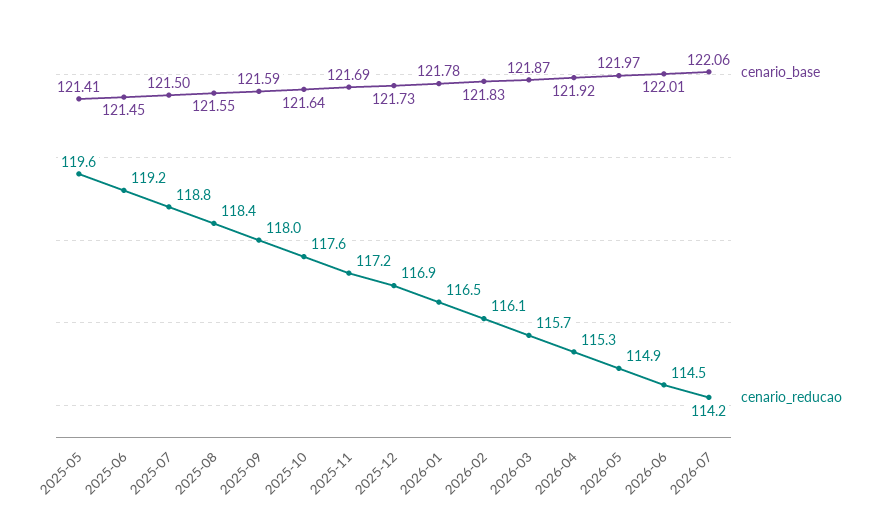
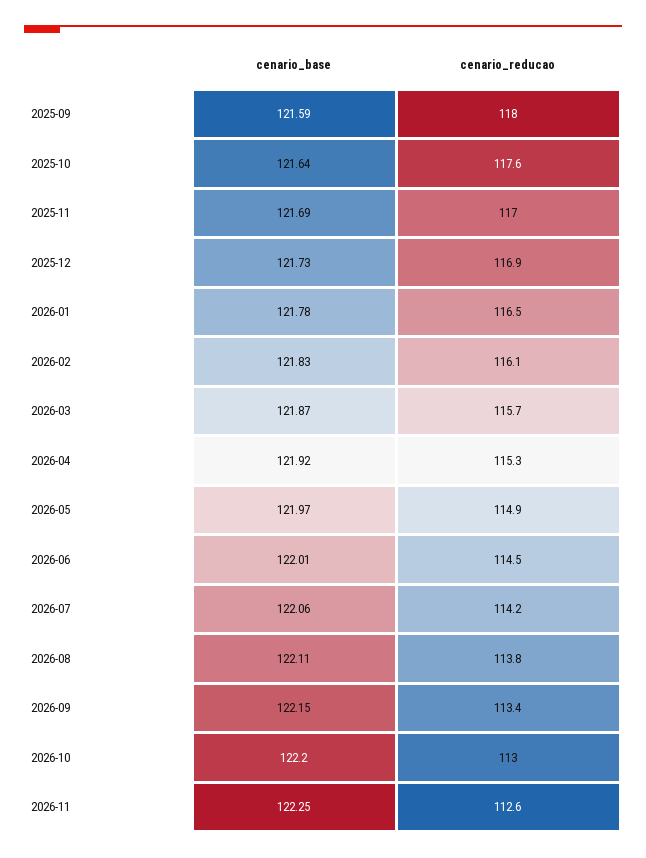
cenario_base, 2025-05: 121.41 -> none
cenario_reducao, 2025-05: 119.6 -> none
cenario_base, 2025-06: 121.45 -> none
cenario_reducao, 2025-06: 119.2 -> none
cenario_base, 2025-07: 121.5 -> none
cenario_reducao, 2025-07: 118.8 -> none
cenario_base, 2025-08: 121.55 -> none
cenario_reducao, 2025-08: 118.4 -> none
cenario_reducao, 2025-11: 117.2 -> 117
cenario_base, 2026-08: none -> 122.11
cenario_reducao, 2026-08: none -> 113.8
cenario_base, 2026-09: none -> 122.15
cenario_reducao, 2026-09: none -> 113.4
cenario_base, 2026-10: none -> 122.2
cenario_reducao, 2026-10: none -> 113
cenario_base, 2026-11: none -> 122.25
cenario_reducao, 2026-11: none -> 112.6

